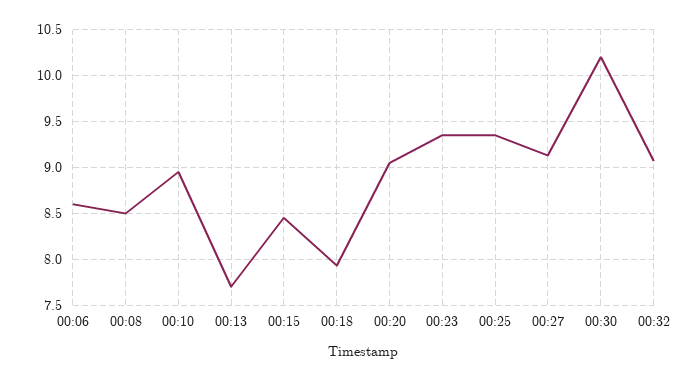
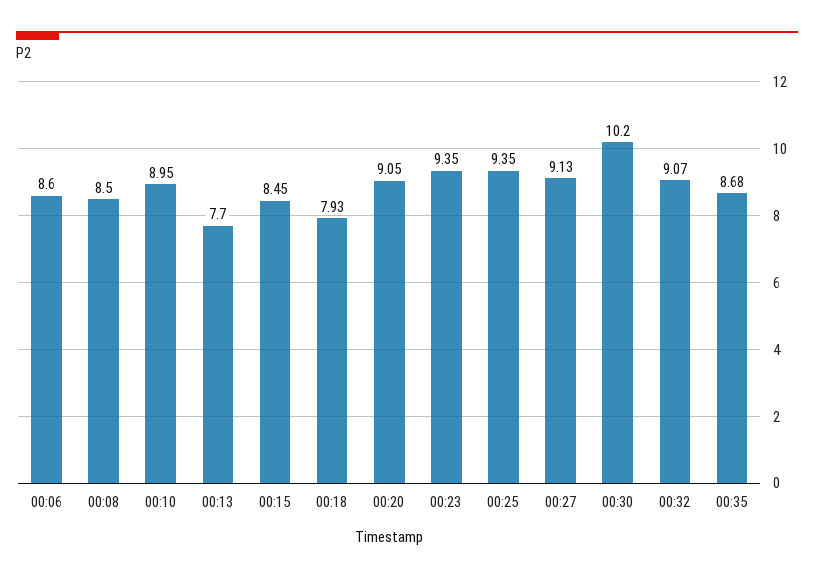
00:35: none -> 8.68

